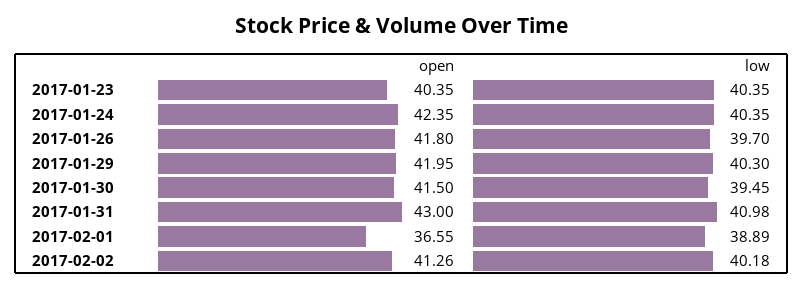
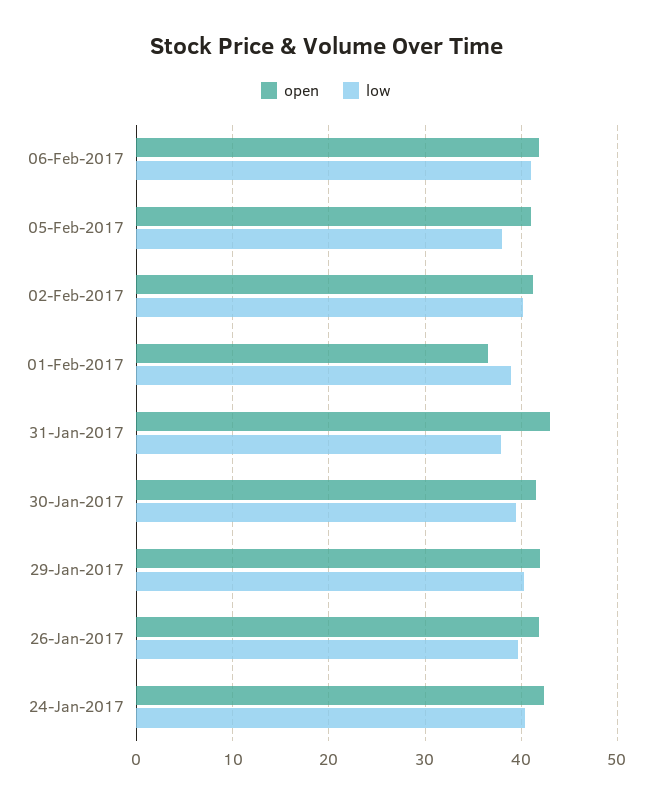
open, 2017-01-23: 40.35 -> none
low, 2017-01-23: 40.35 -> none
low, 2017-01-31: 40.98 -> 38
open, 06-Feb-2017: none -> 42
low, 06-Feb-2017: none -> 41
open, 05-Feb-2017: none -> 41
low, 05-Feb-2017: none -> 38

